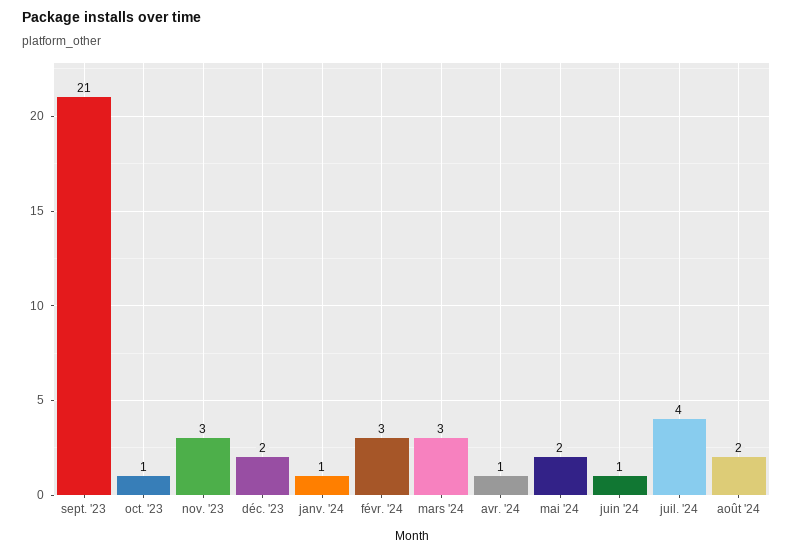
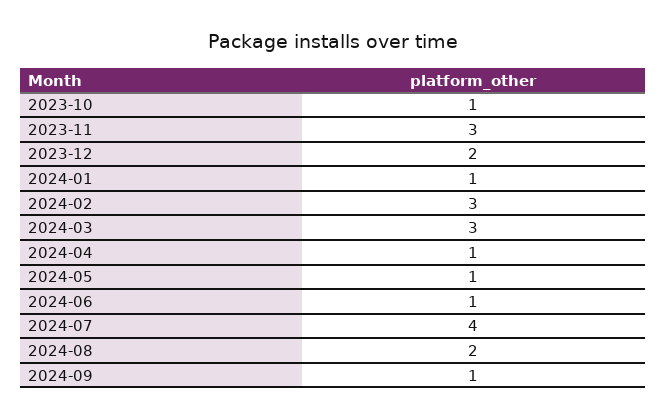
sept. '23: 21 -> none
mai '24: 2 -> 1
2024-09: none -> 1

